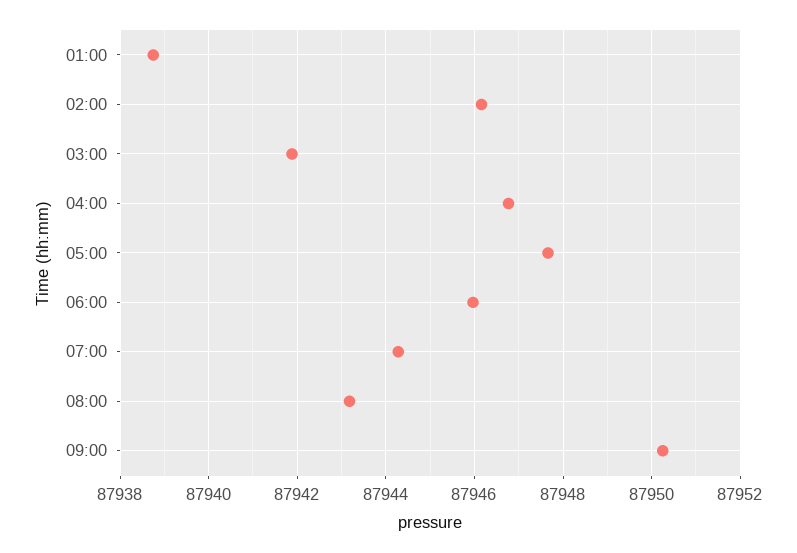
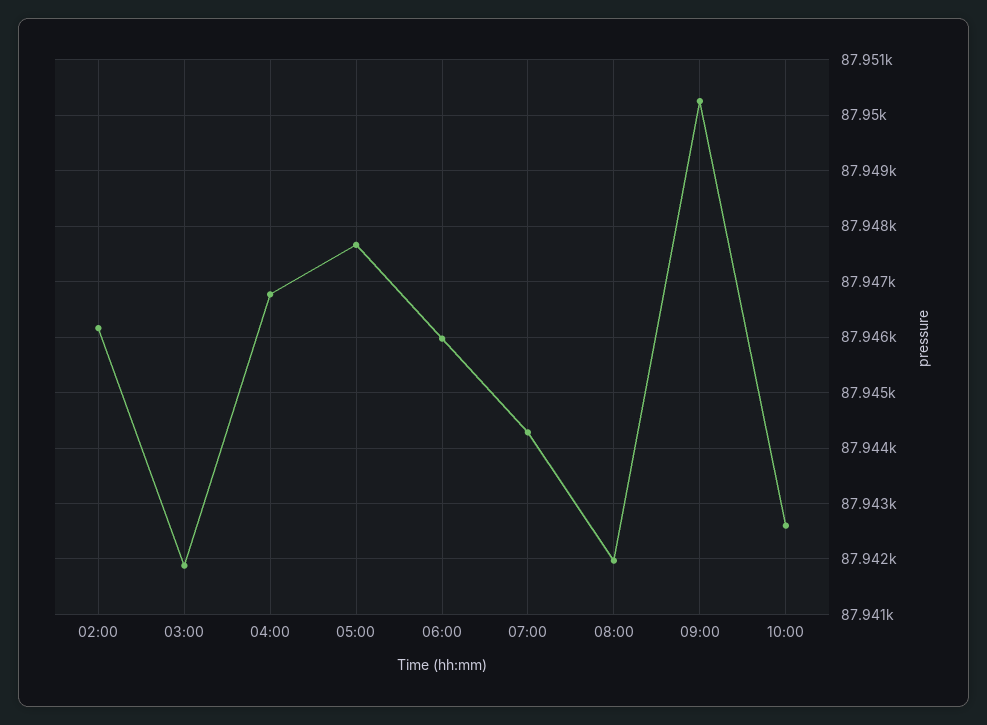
01:00: 87938.8 -> none
08:00: 87943.2 -> 87942
10:00: none -> 87942.6

